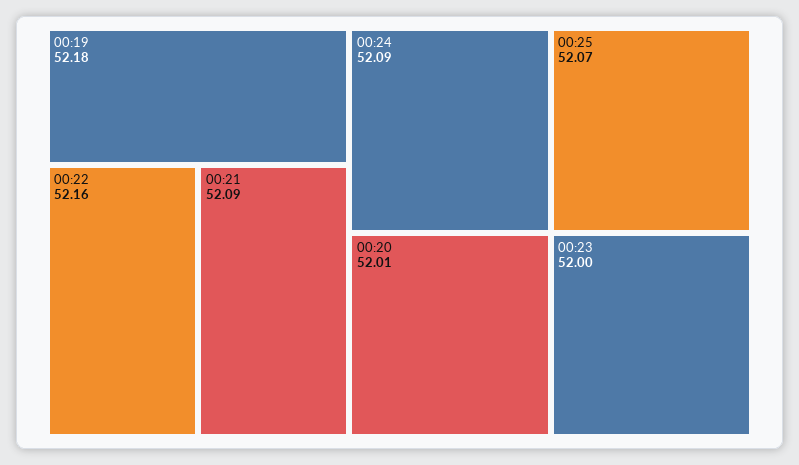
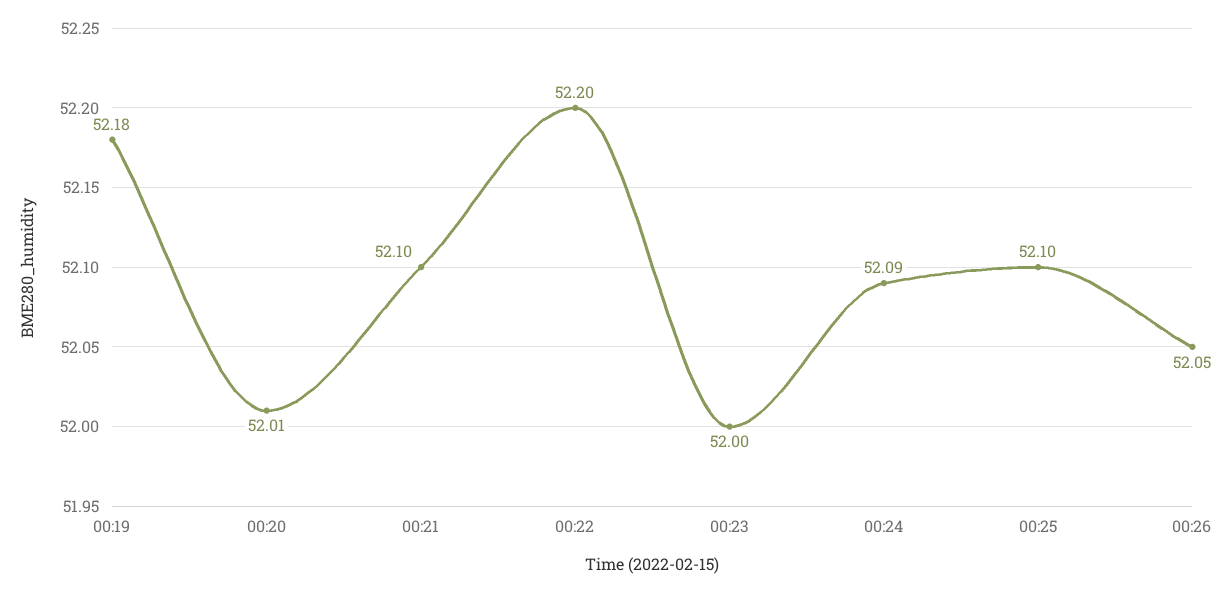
00:22: 52.16 -> 52.2
00:21: 52.09 -> 52.1
00:25: 52.07 -> 52.1
00:26: none -> 52.05

